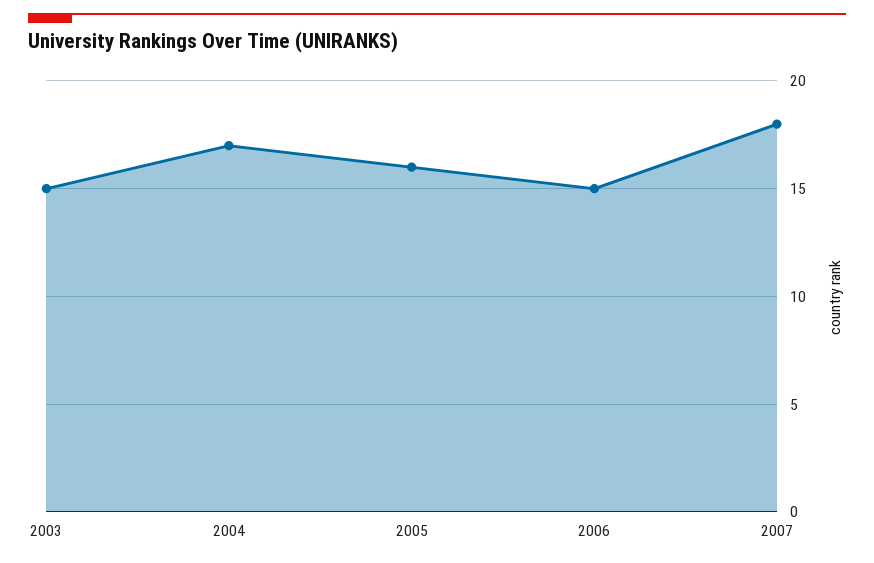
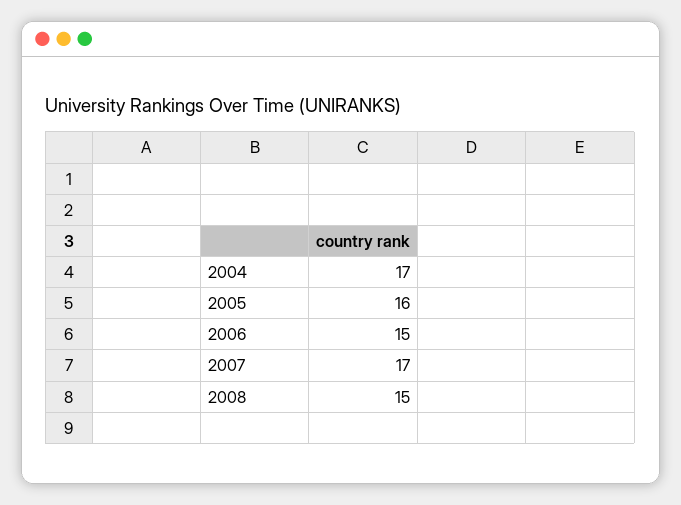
2003: 15 -> none
2007: 18 -> 17
2008: none -> 15

